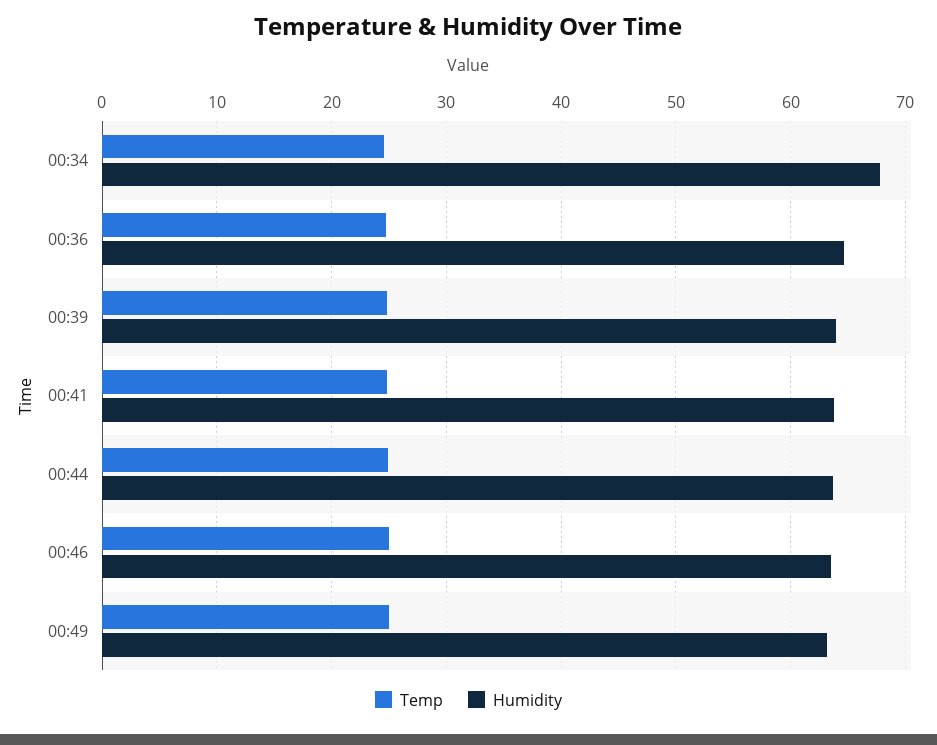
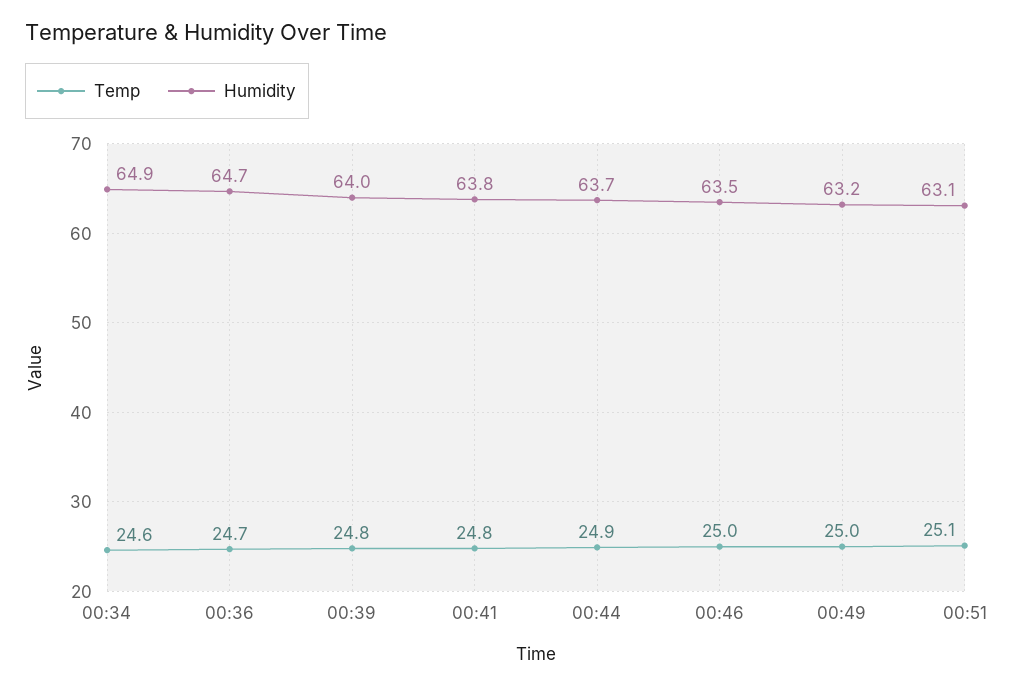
Humidity, 00:34: 68 -> 64.9
Temp, 00:51: none -> 25.1
Humidity, 00:51: none -> 63.1

